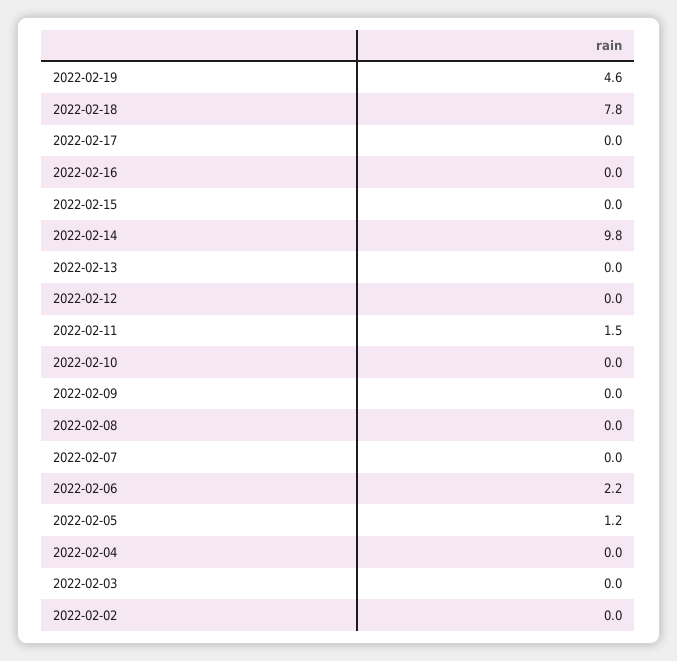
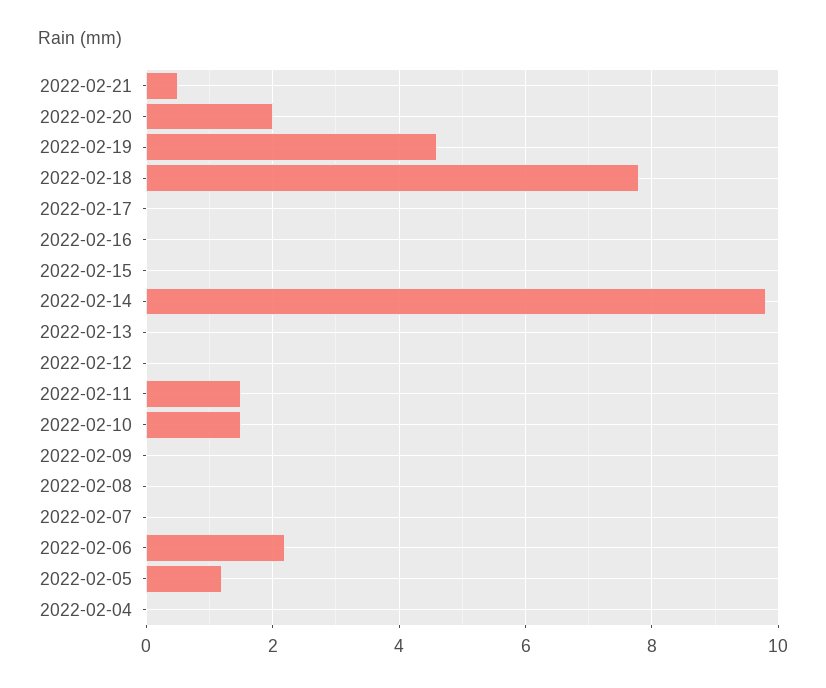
2022-02-10: 0 -> 1.5
2022-02-03: 0 -> none
2022-02-02: 0 -> none
2022-02-21: none -> 0.5
2022-02-20: none -> 2

